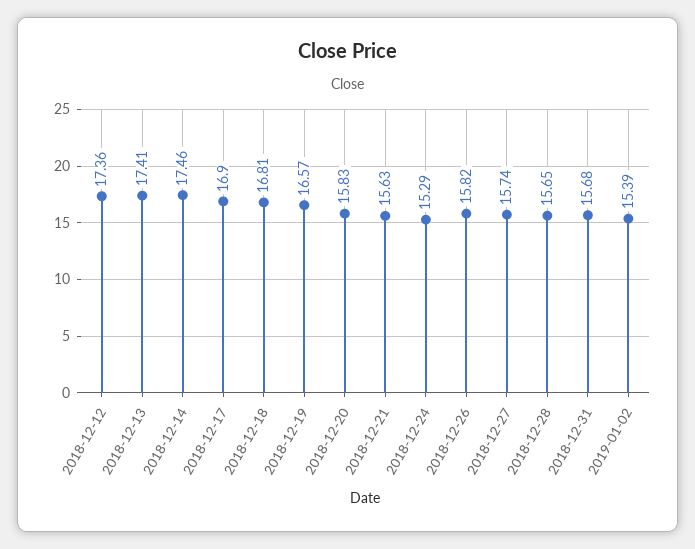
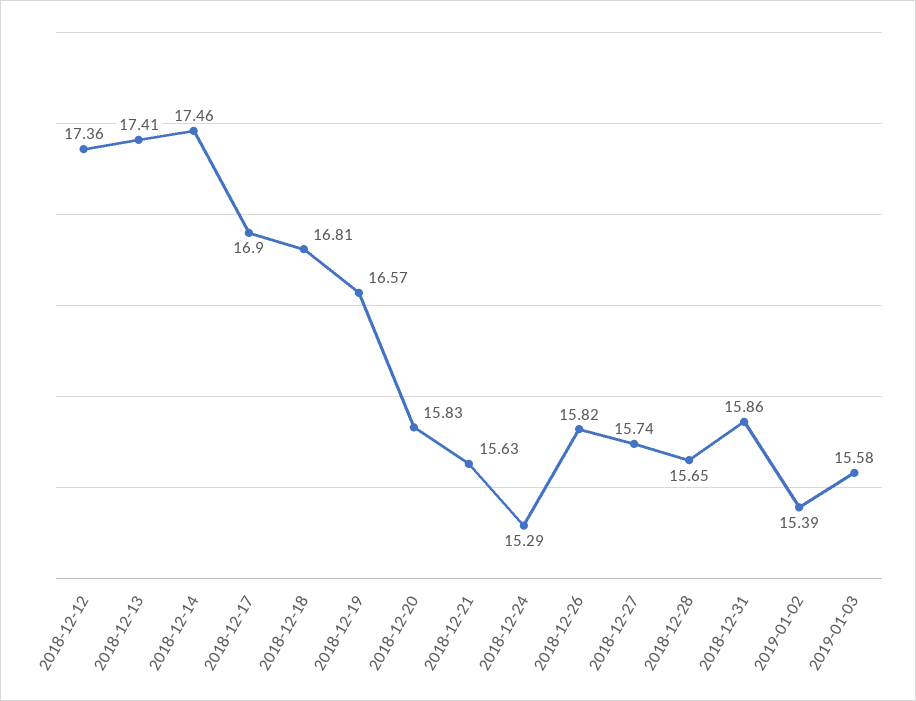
2018-12-31: 15.68 -> 15.86
2019-01-03: none -> 15.58

